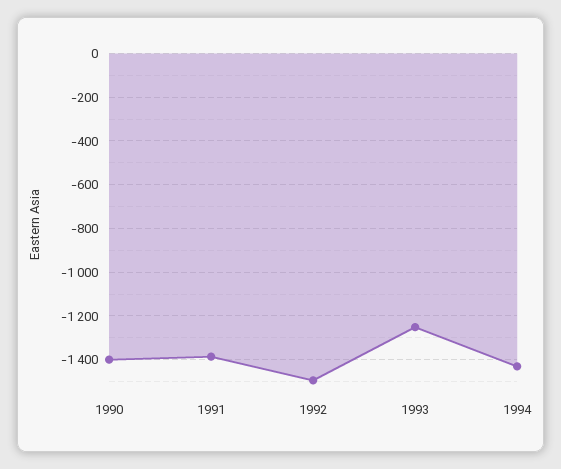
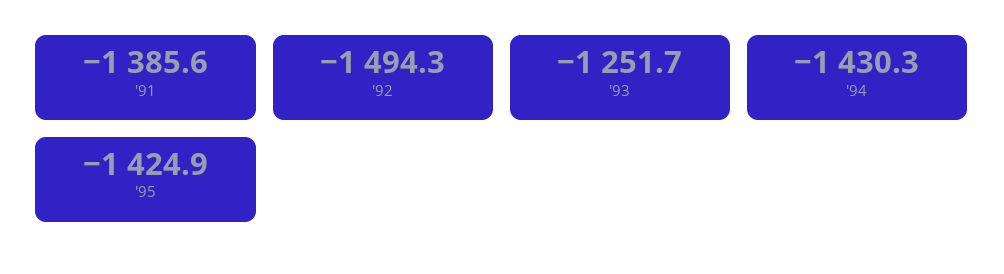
1990: -1400 -> none
'95: none -> -1424.9

